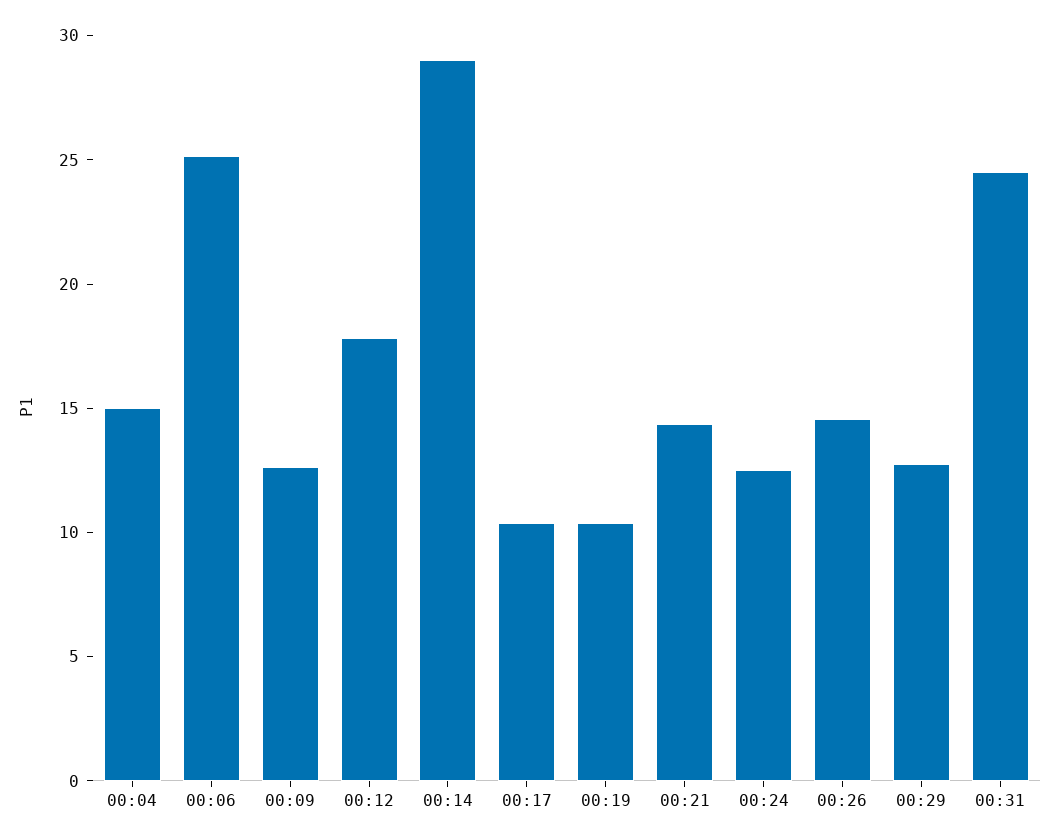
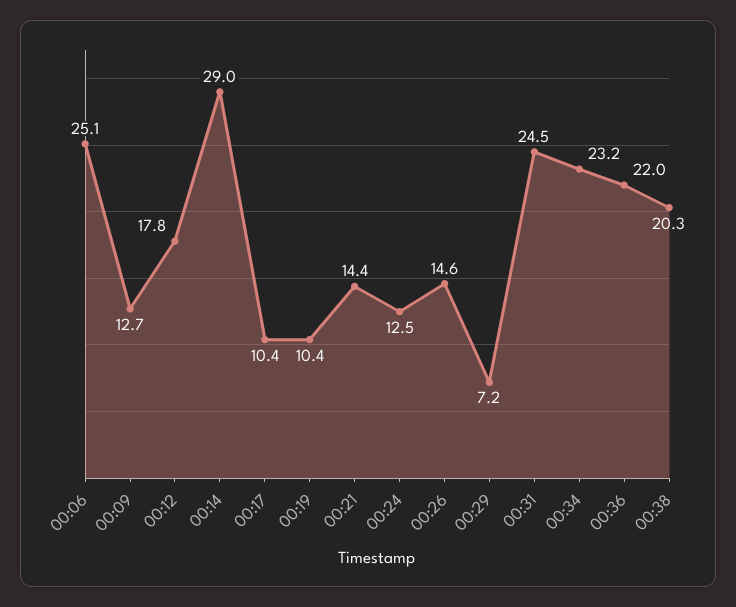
00:04: 15 -> none
00:29: 13 -> 7.2
00:34: none -> 23.2
00:36: none -> 22
00:38: none -> 20.3

